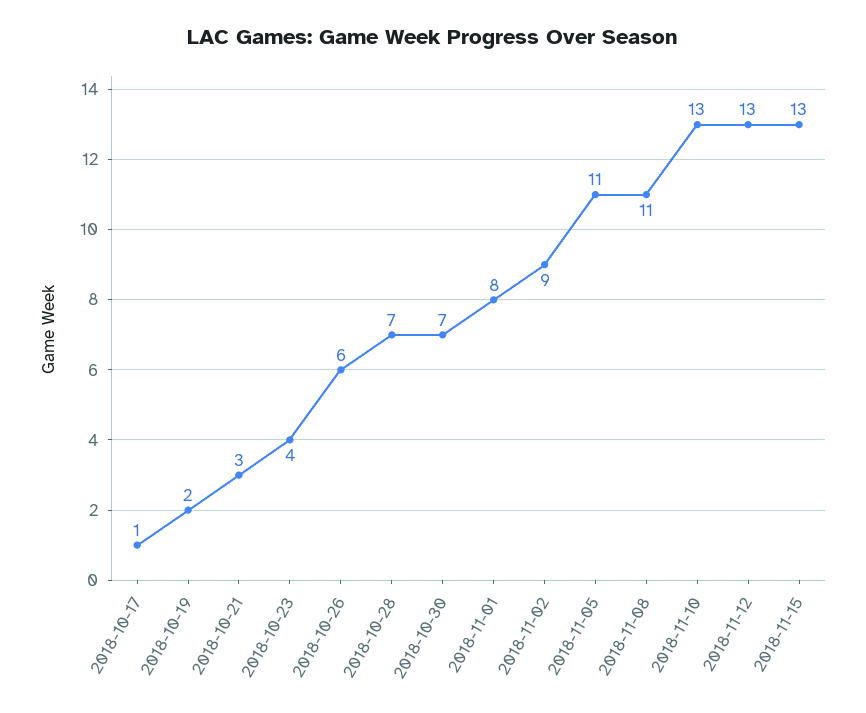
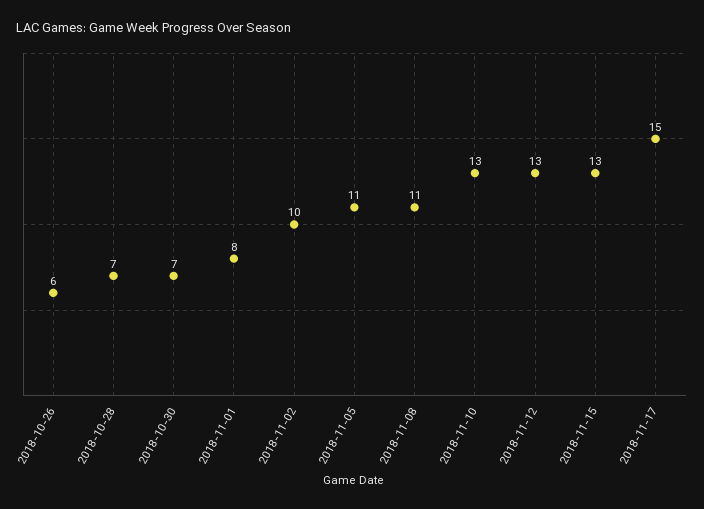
2018-10-17: 1 -> none
2018-10-19: 2 -> none
2018-10-21: 3 -> none
2018-10-23: 4 -> none
2018-11-02: 9 -> 10
2018-11-17: none -> 15

